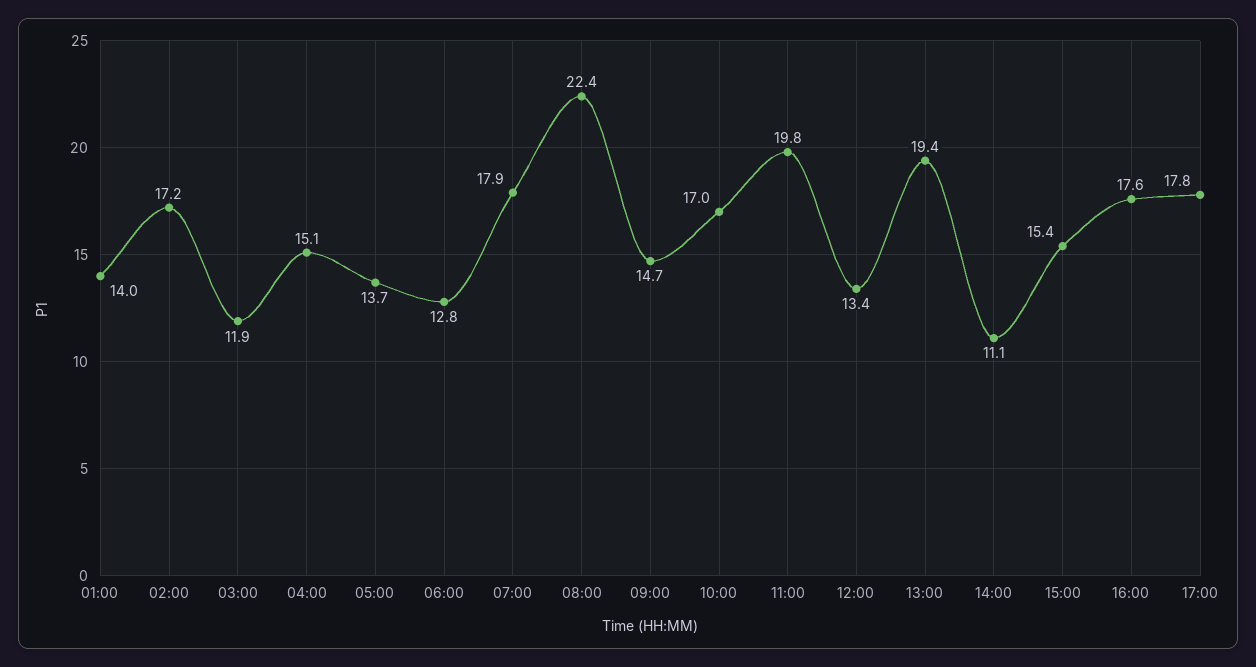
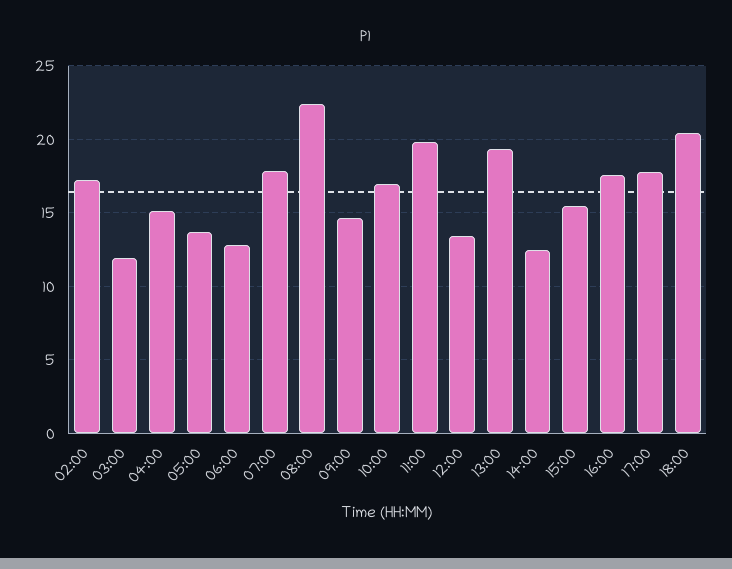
01:00: 14 -> none
14:00: 11.1 -> 12.5
18:00: none -> 20.5

